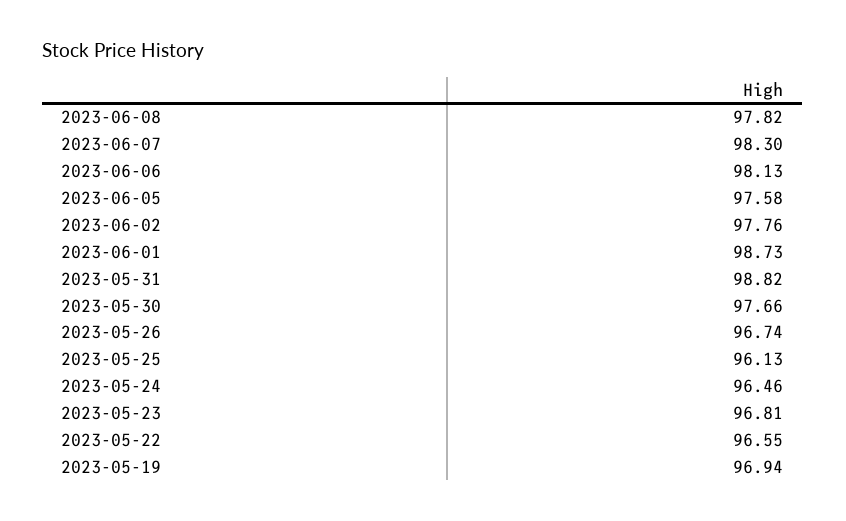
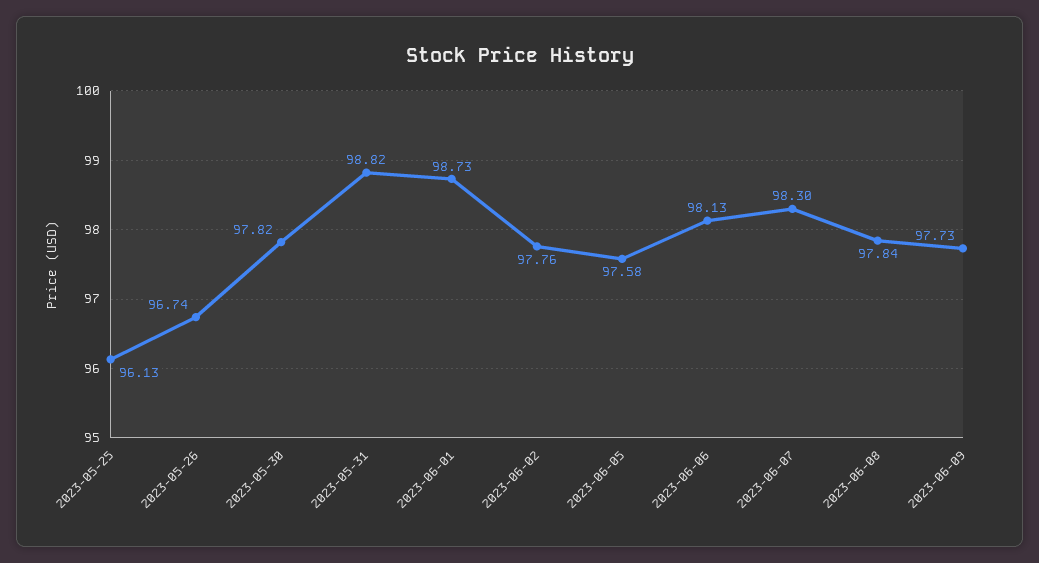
2023-06-08: 97.82 -> 97.84
2023-05-30: 97.66 -> 97.82
2023-05-24: 96.46 -> none
2023-05-23: 96.81 -> none
2023-05-22: 96.55 -> none
2023-05-19: 96.94 -> none
2023-06-09: none -> 97.73

